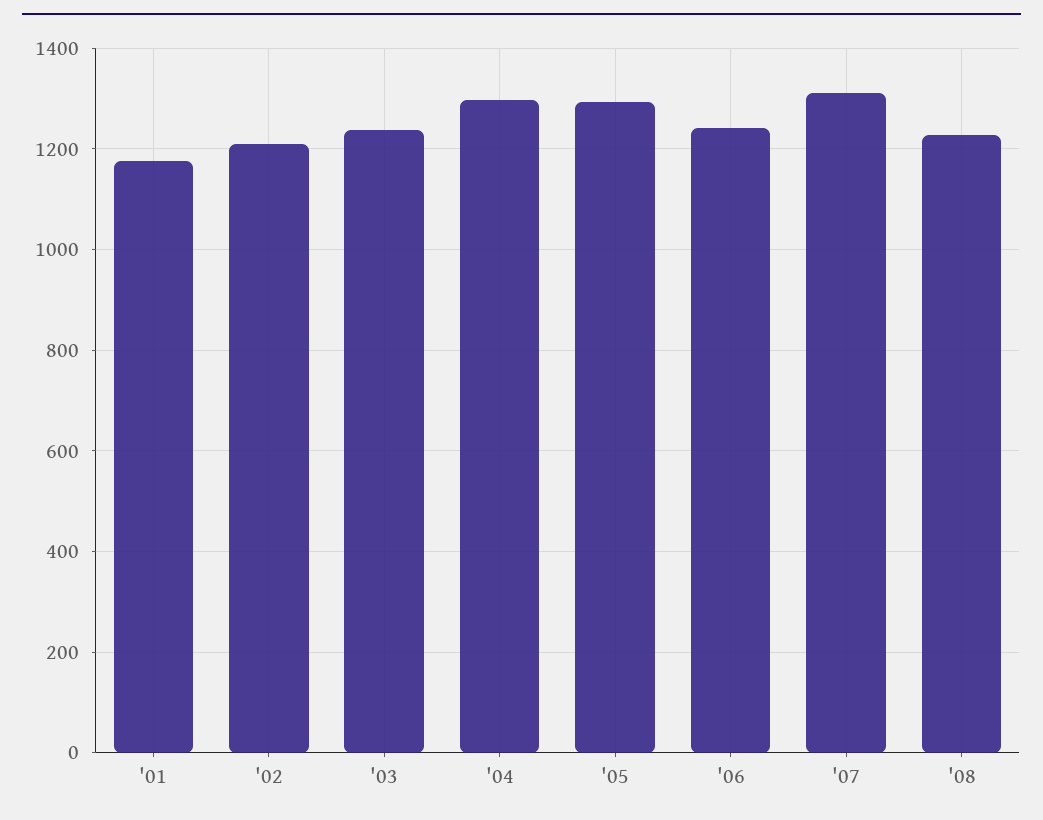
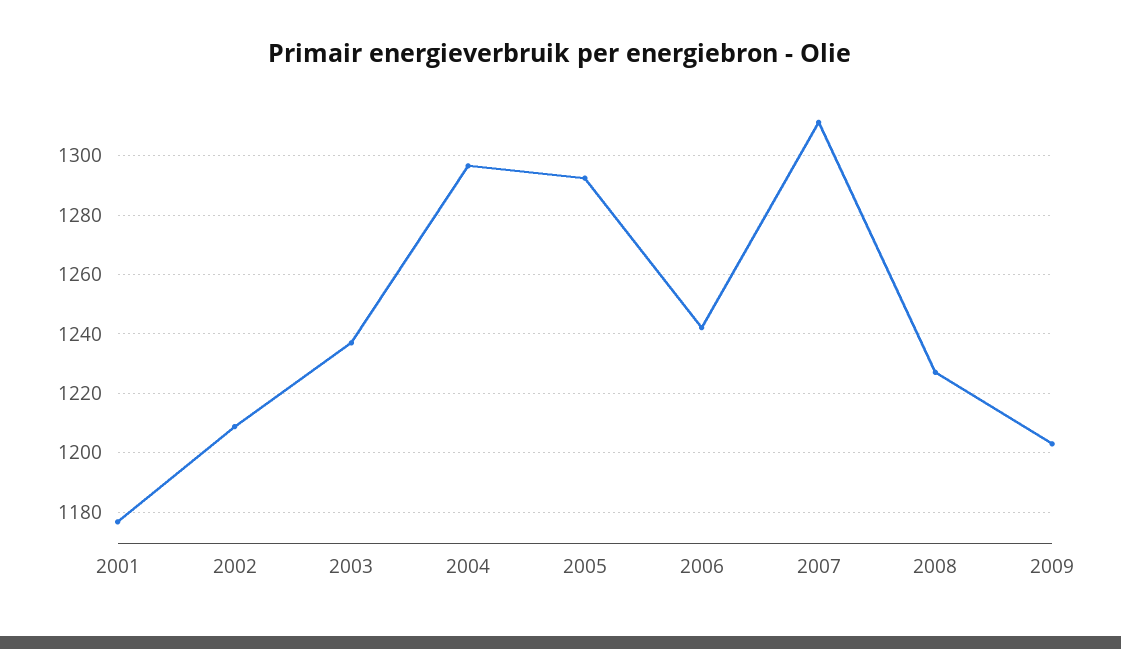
2009: none -> 1202.5

